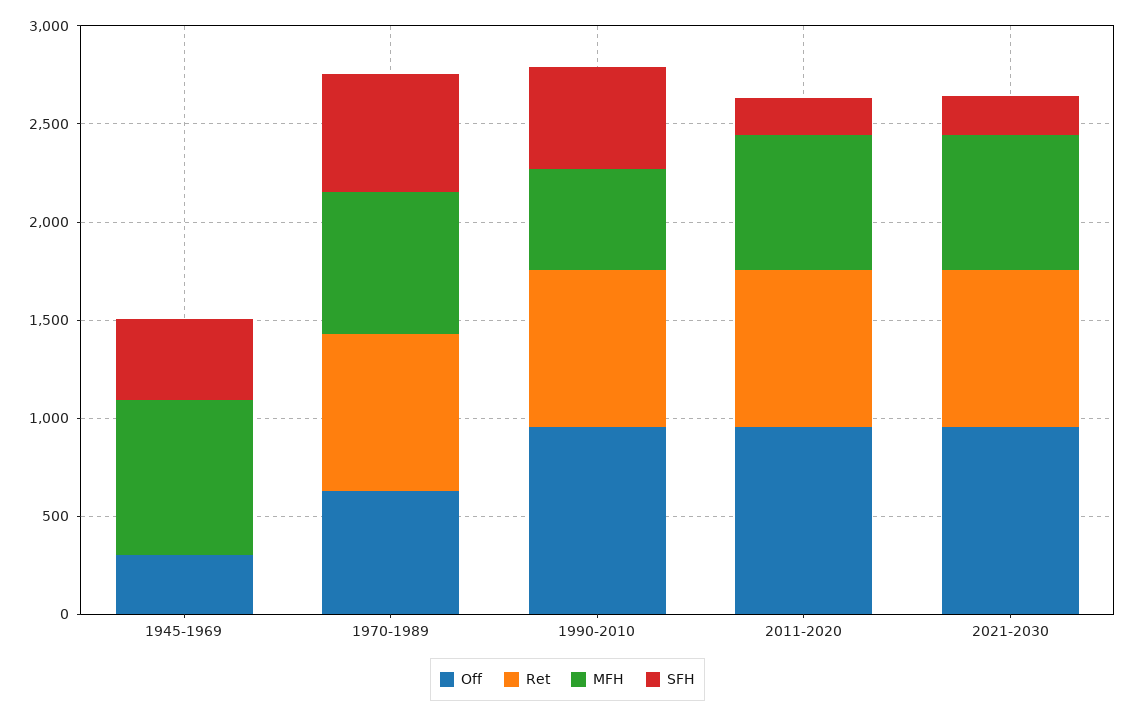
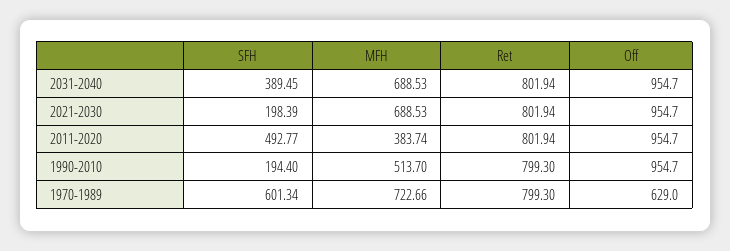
Off, 1945-1969: 300 -> none
Ret, 1945-1969: 0 -> none
MFH, 1945-1969: 800 -> none
SFH, 1945-1969: 400 -> none
SFH, 1990-2010: 500 -> 194.4
MFH, 2011-2020: 700 -> 383.74
SFH, 2011-2020: 200 -> 492.77
SFH, 2031-2040: none -> 389.45
MFH, 2031-2040: none -> 688.53
Ret, 2031-2040: none -> 801.94
Off, 2031-2040: none -> 954.7

